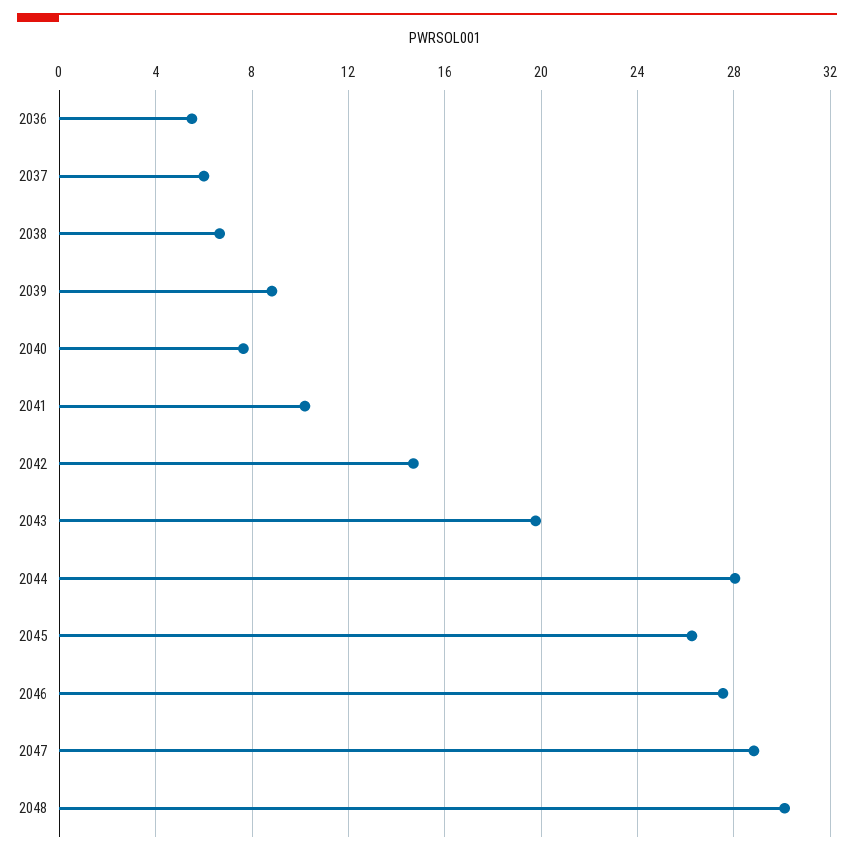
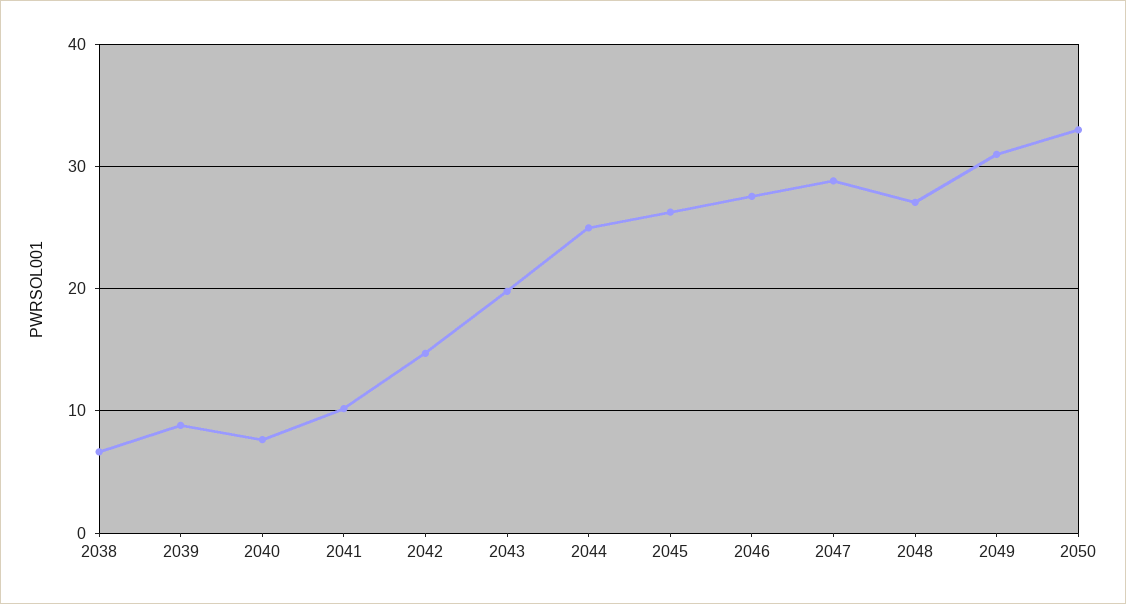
2036: 5.5 -> none
2037: 6 -> none
2044: 28 -> 25
2048: 30 -> 27
2049: none -> 31
2050: none -> 33

